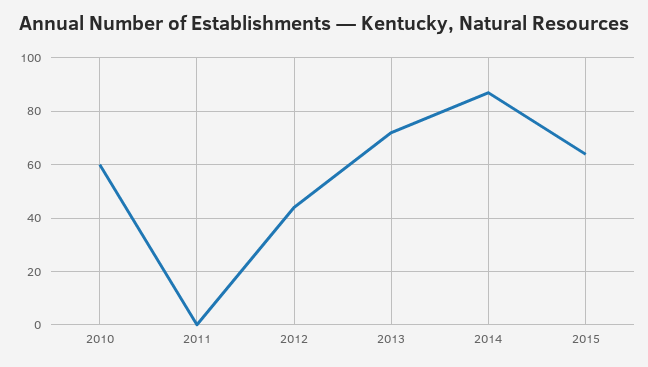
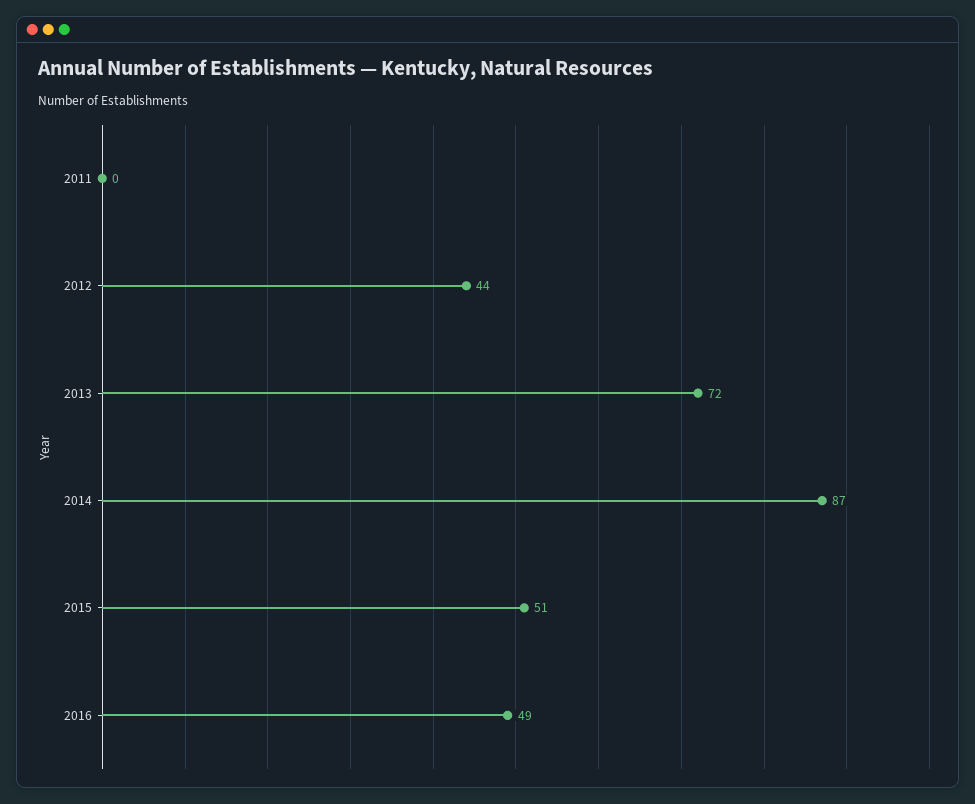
2010: 60 -> none
2015: 65 -> 51
2016: none -> 49

